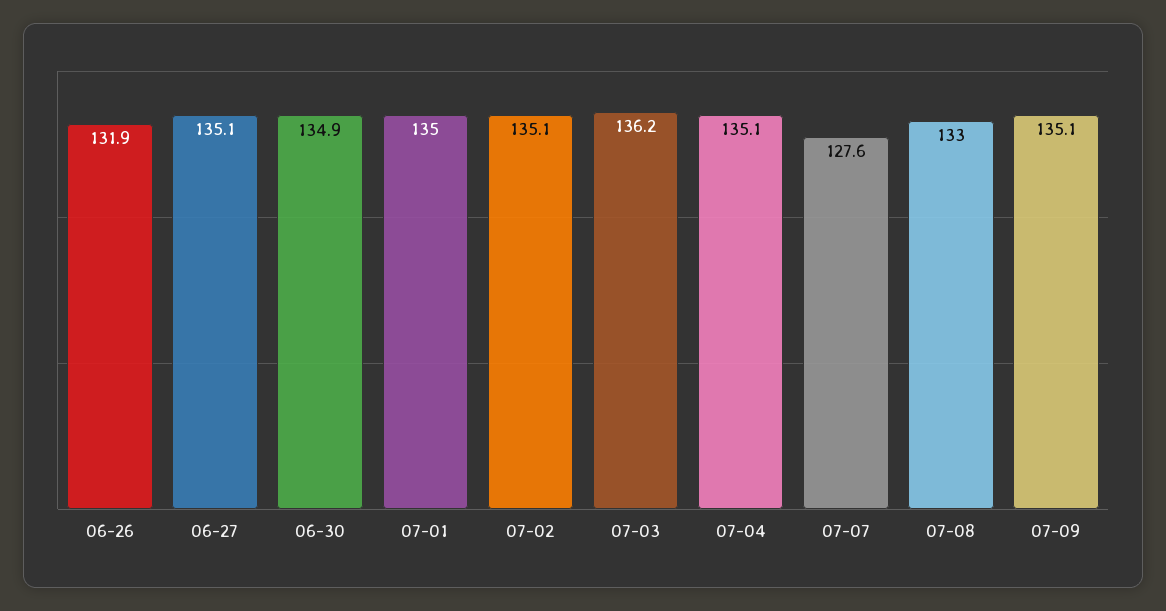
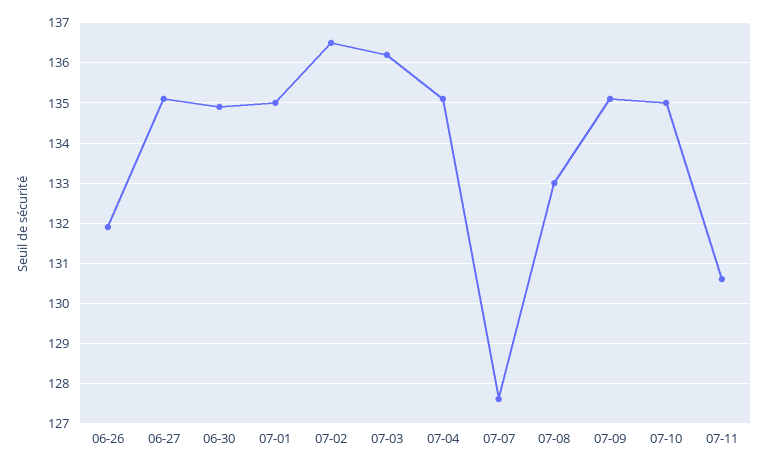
07-02: 135.1 -> 136.5
07-10: none -> 135
07-11: none -> 130.5

